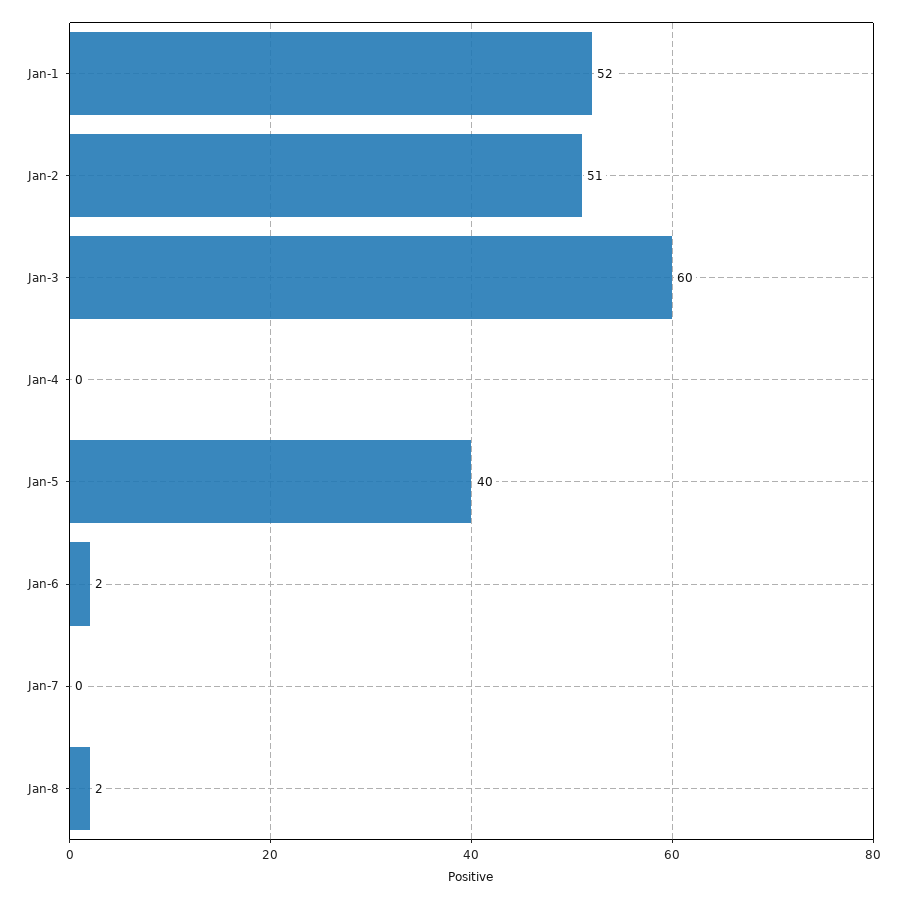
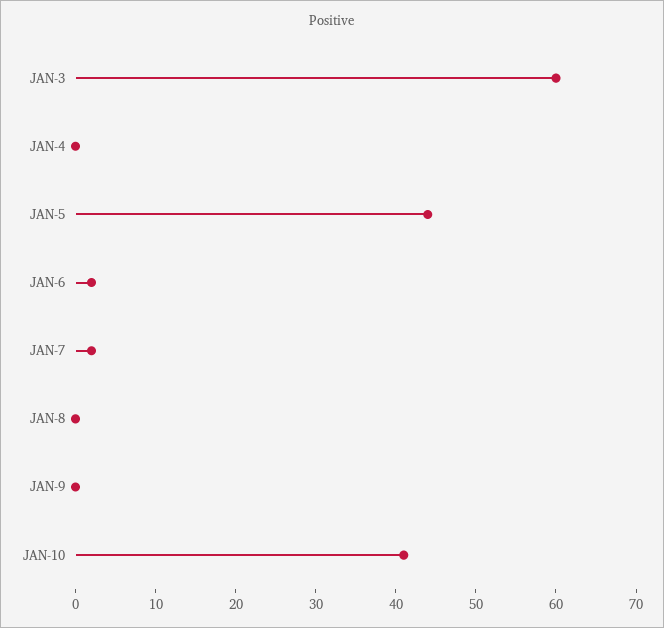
Jan-1: 52 -> none
Jan-2: 51 -> none
Jan-5: 40 -> 44
Jan-7: 0 -> 2
Jan-8: 2 -> 0
JAN-9: none -> 0
JAN-10: none -> 41

